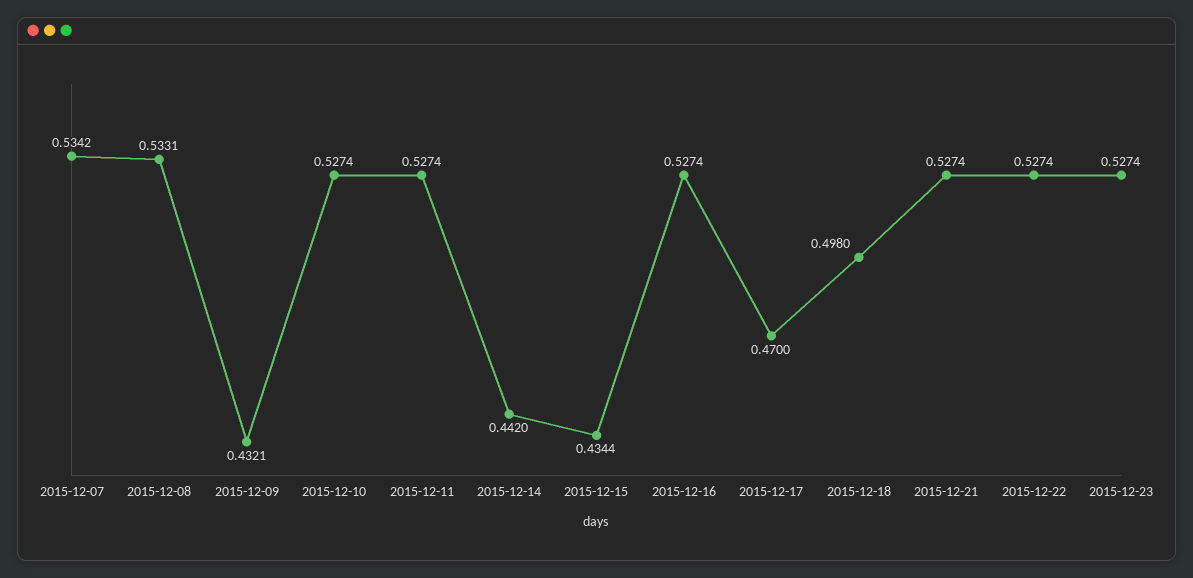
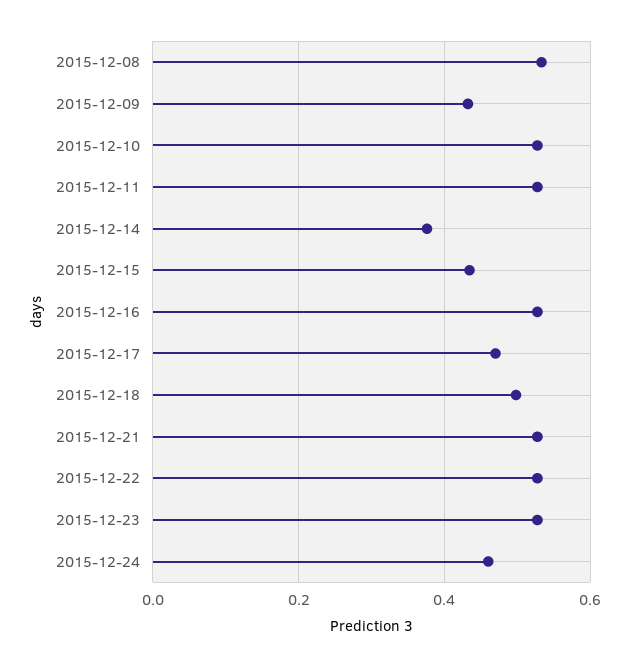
2015-12-07: 0.5342 -> none
2015-12-14: 0.442 -> 0.38
2015-12-24: none -> 0.46

